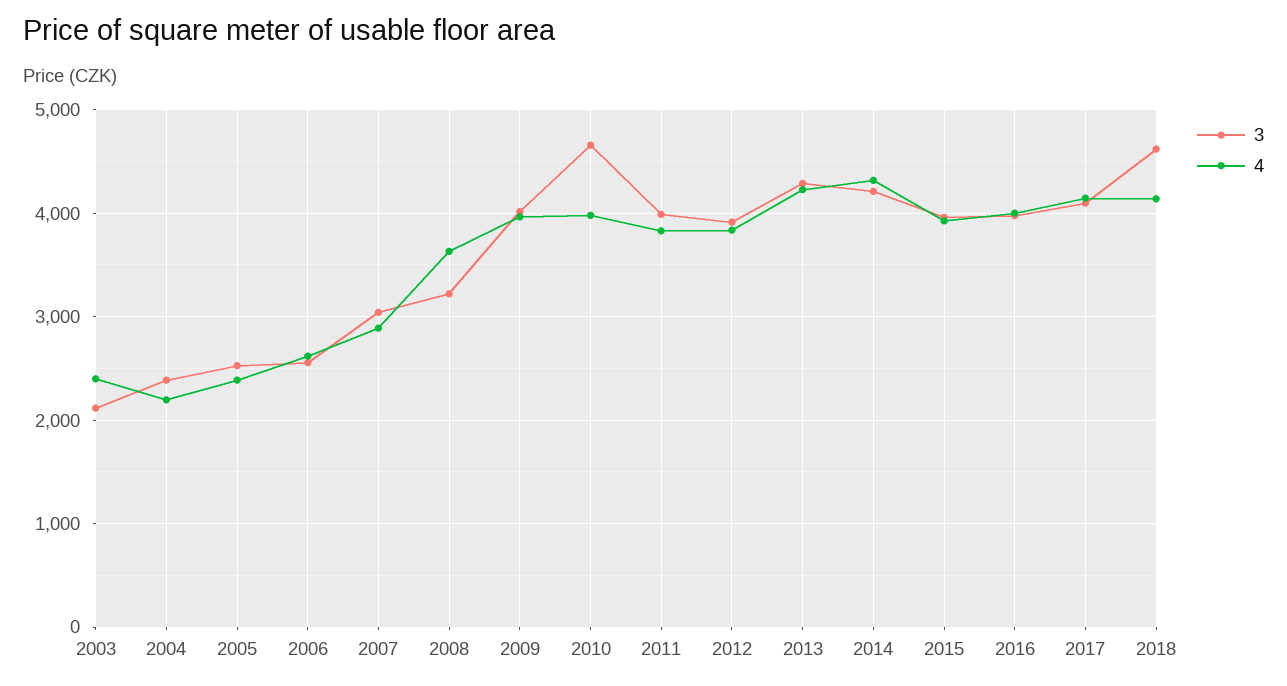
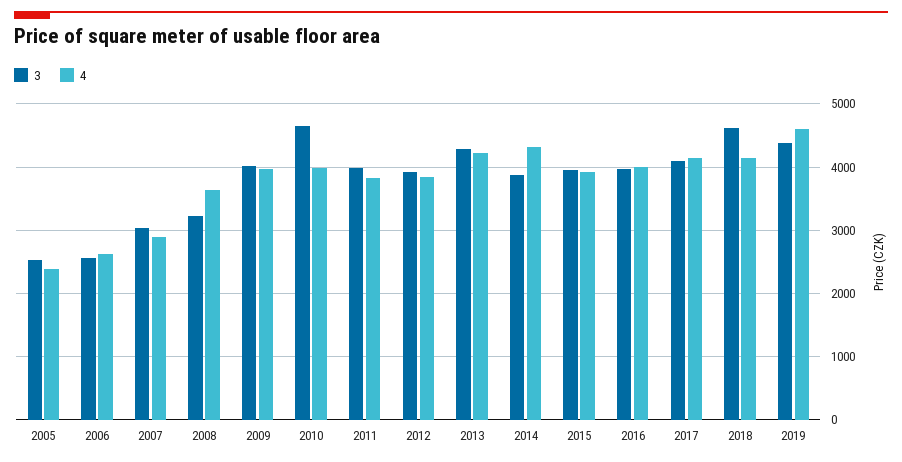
3, 2003: 2100 -> none
4, 2003: 2400 -> none
3, 2004: 2400 -> none
4, 2004: 2200 -> none
3, 2014: 4200 -> 3900
3, 2019: none -> 4400
4, 2019: none -> 4600

